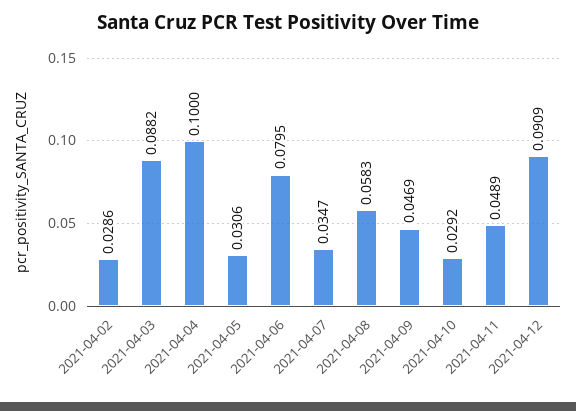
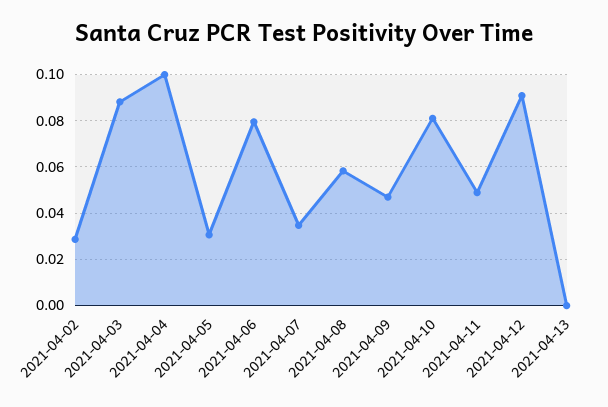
2021-04-10: 0.0292 -> 0.08
2021-04-13: none -> 0

